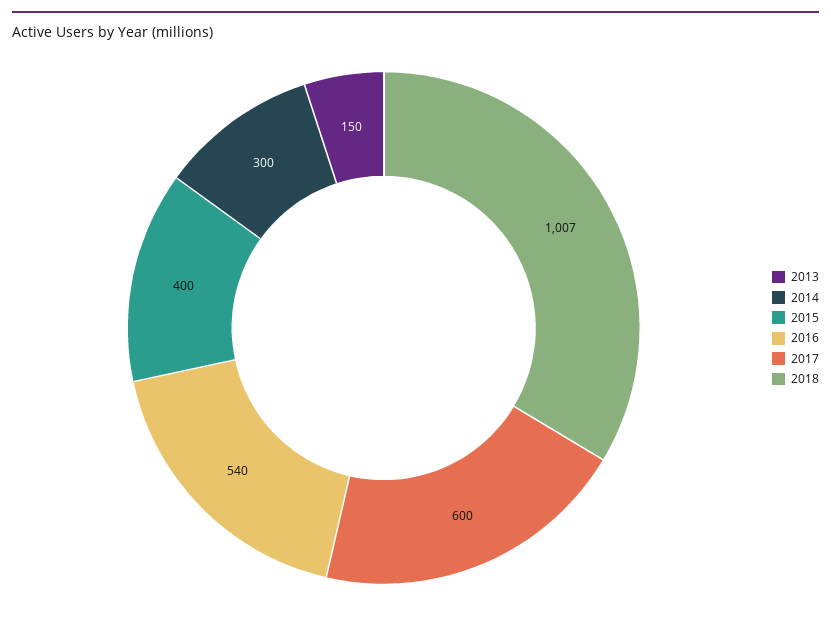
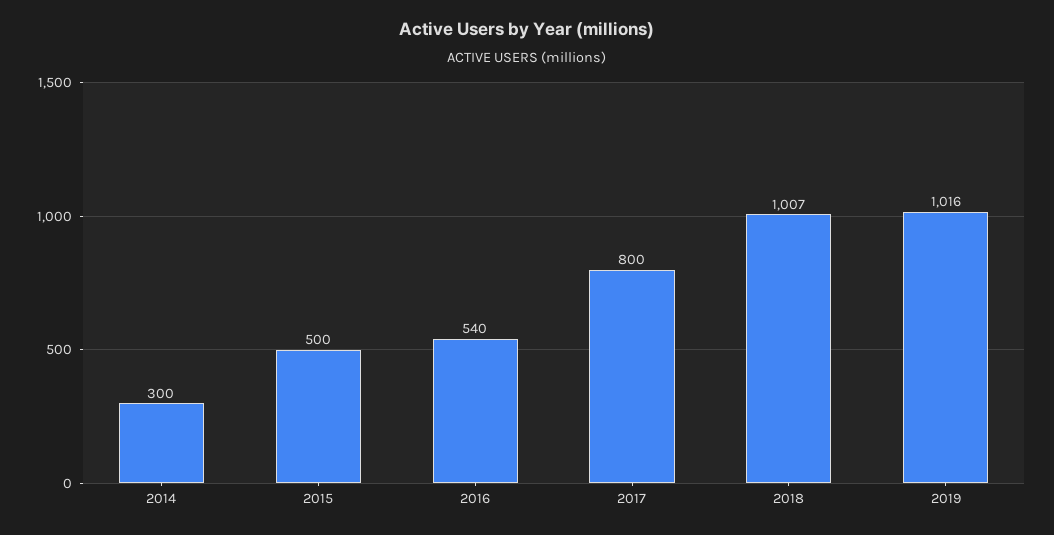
2013: 150 -> none
2015: 400 -> 500
2017: 600 -> 800
2019: none -> 1016

